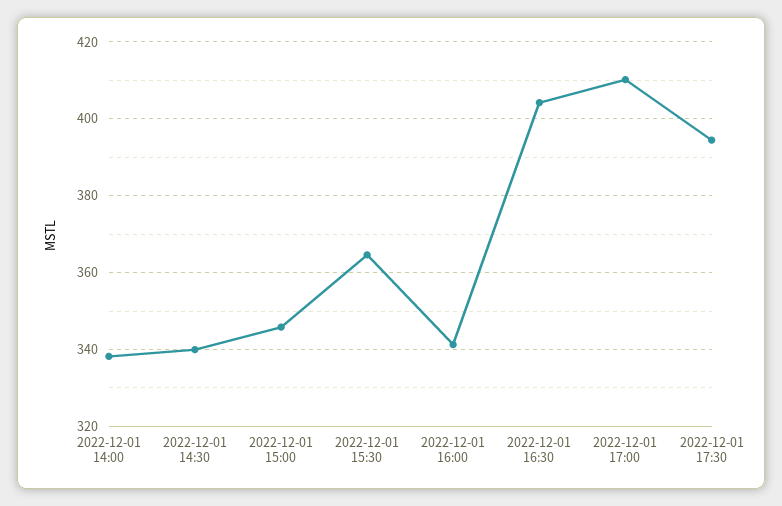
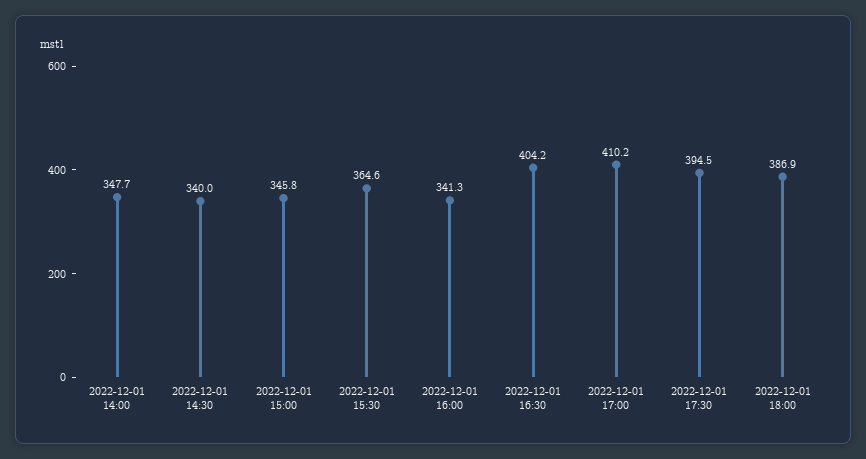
2022-12-01 14:00: 338 -> 347.7
2022-12-01 18:00: none -> 386.9

